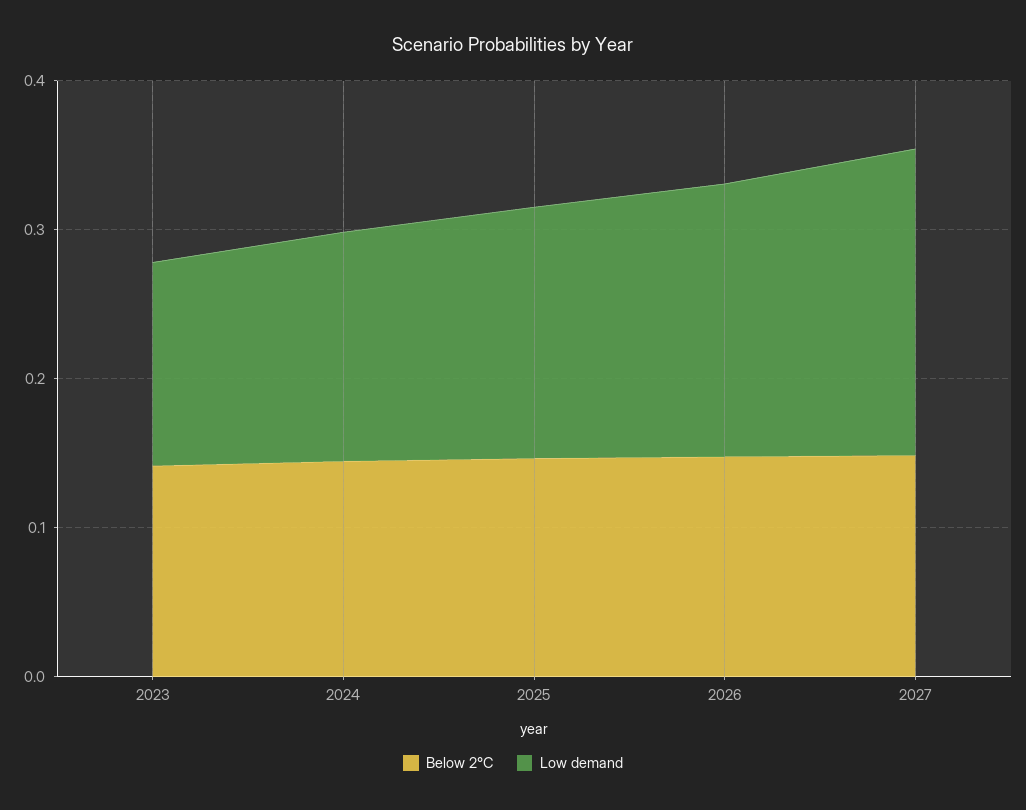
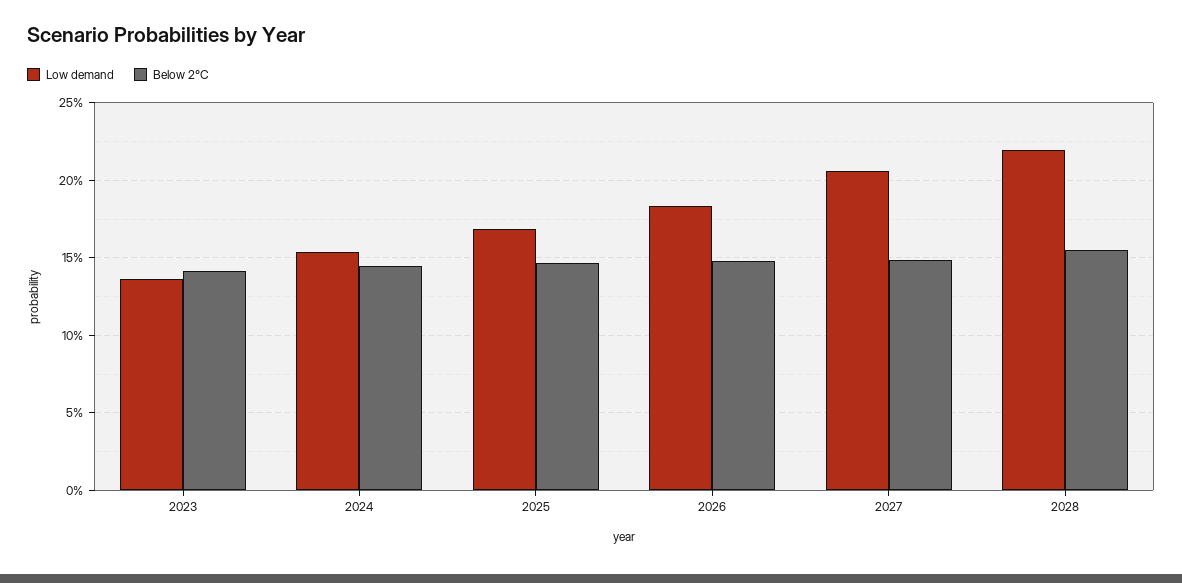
Low demand, 2028: none -> 0.22
Below 2°C, 2028: none -> 0.155

